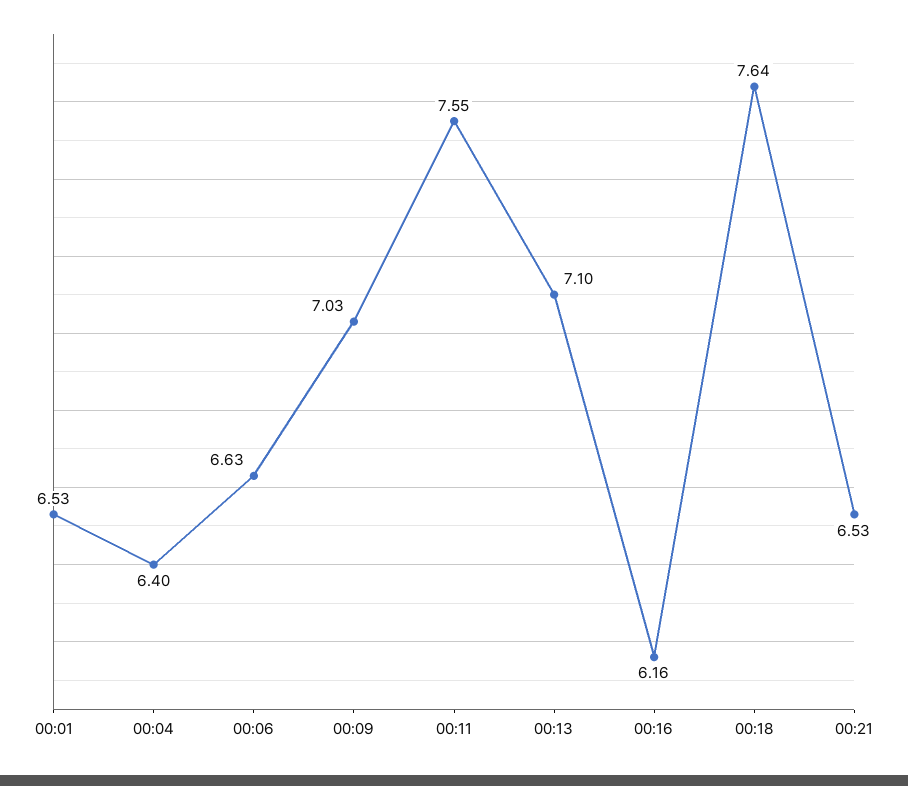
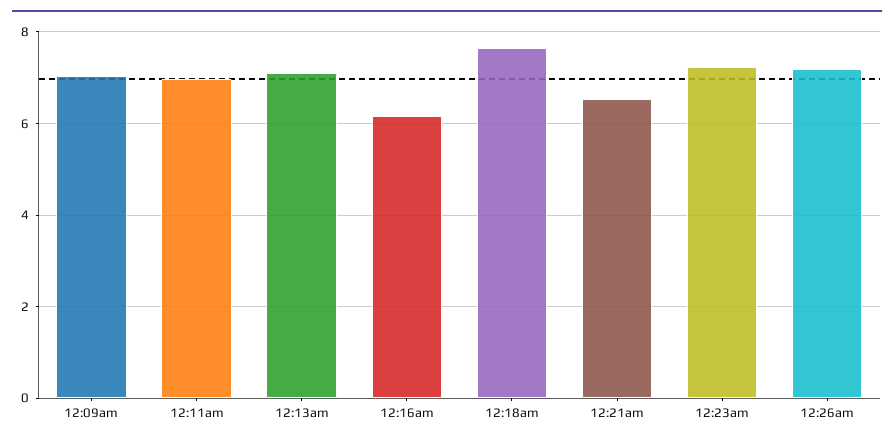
00:01: 6.53 -> none
00:04: 6.4 -> none
00:06: 6.63 -> none
00:11: 7.55 -> 7
12:23am: none -> 7.2
12:26am: none -> 7.2

